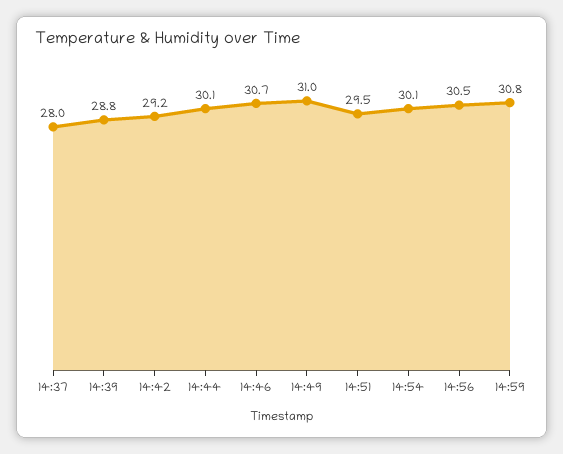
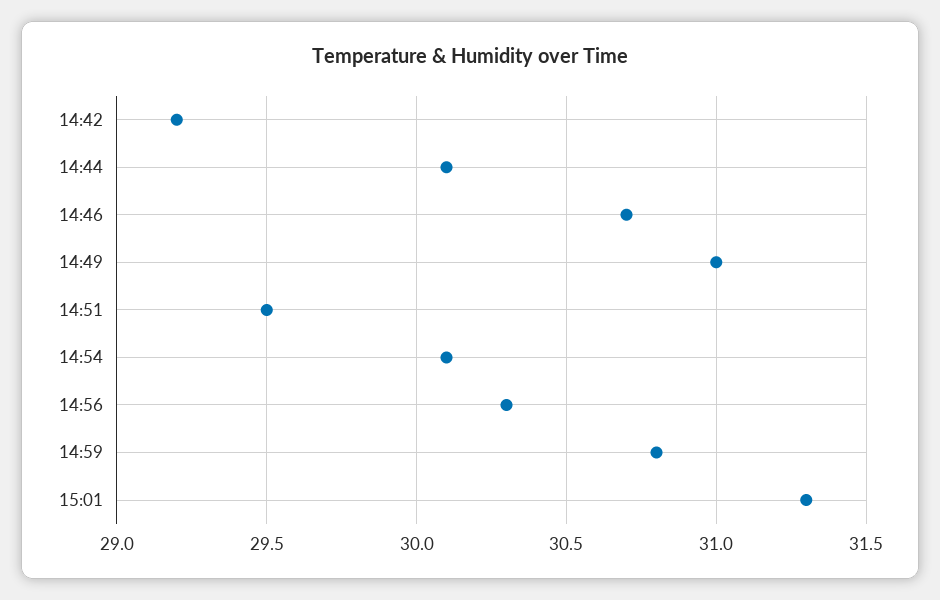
14:37: 28 -> none
14:39: 28.8 -> none
14:56: 30.5 -> 30.3
15:01: none -> 31.3

